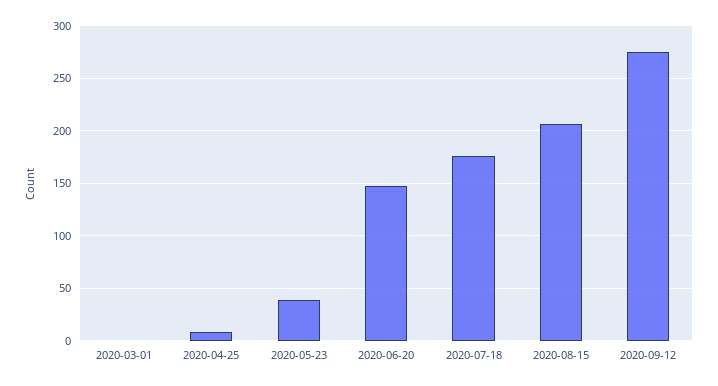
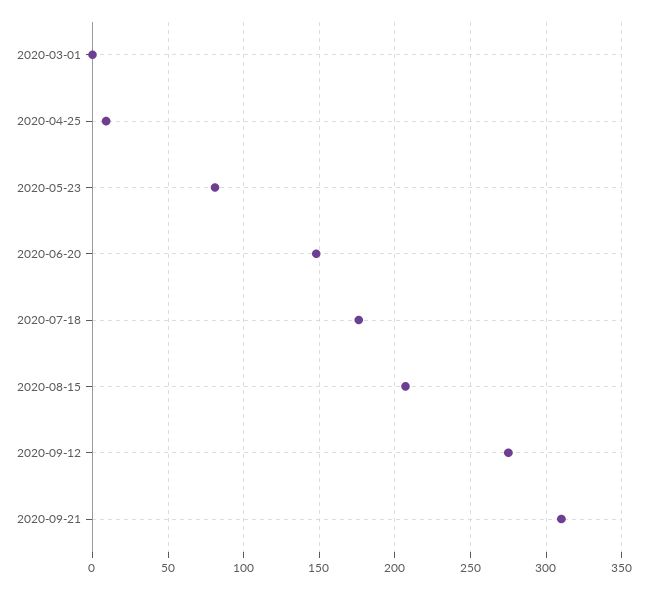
2020-05-23: 40 -> 80
2020-09-21: none -> 310

